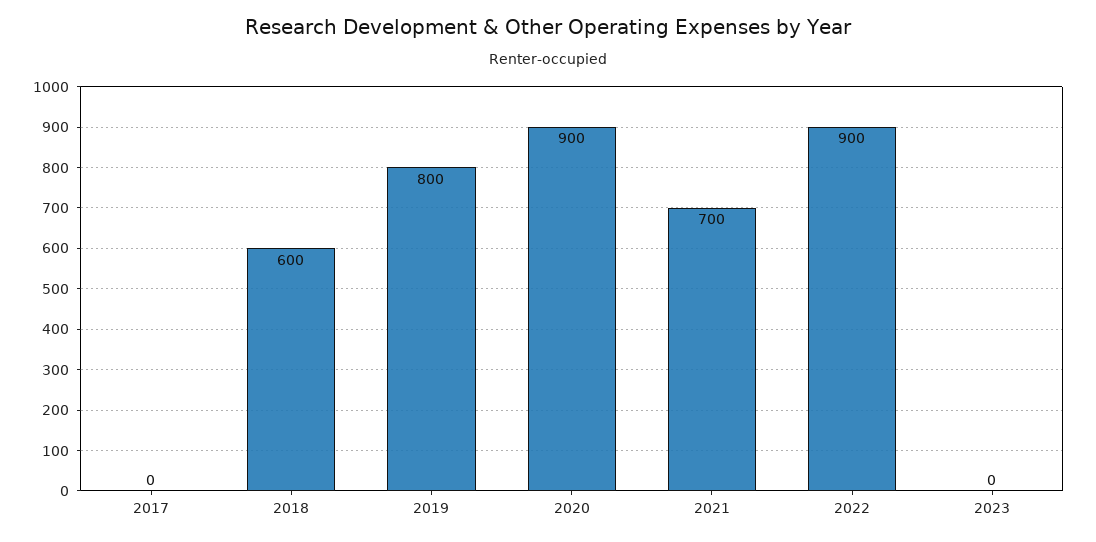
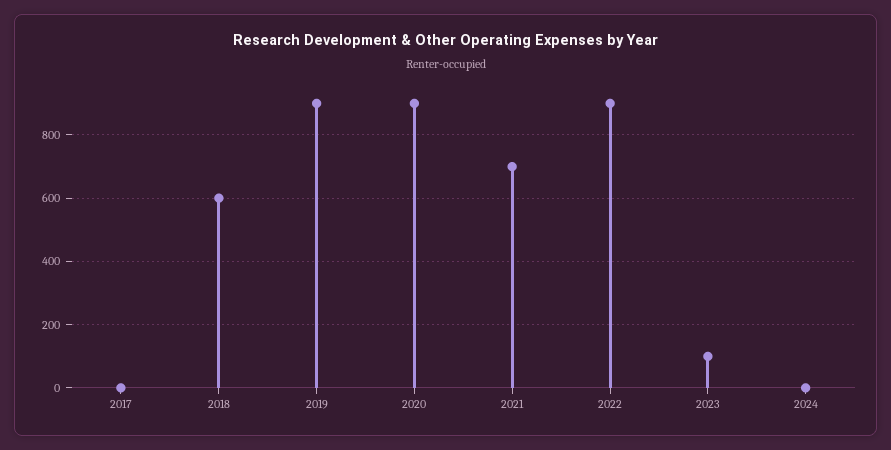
2019: 800 -> 900
2023: 0 -> 100
2024: none -> 0

